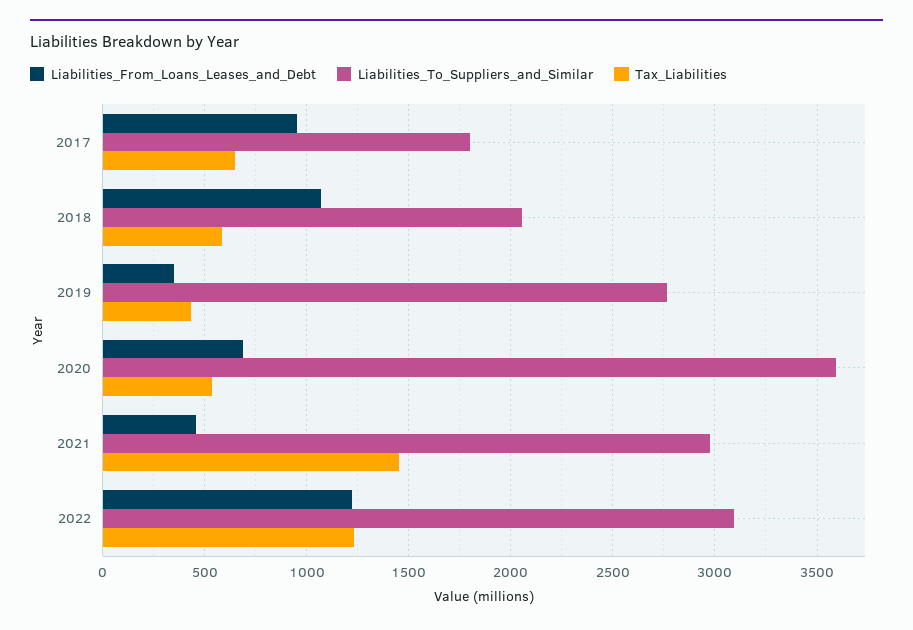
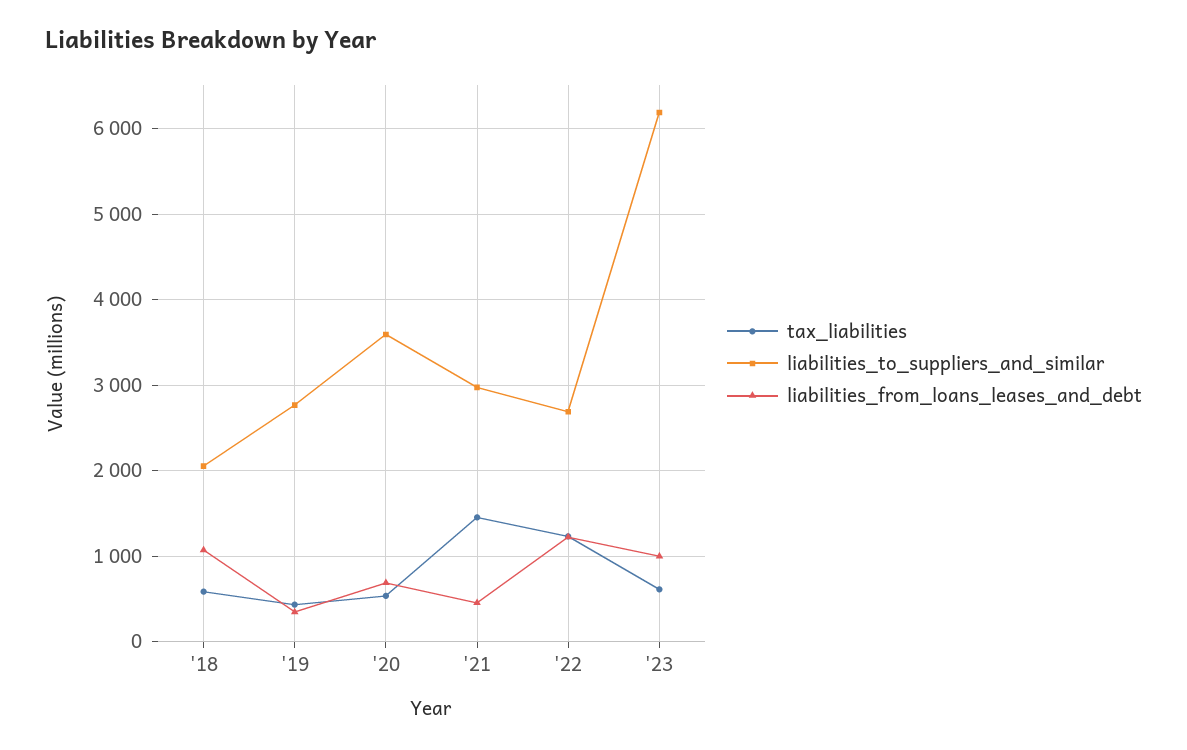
Liabilities_From_Loans_Leases_and_Debt, 2017: 950 -> none
Liabilities_To_Suppliers_and_Similar, 2017: 1800 -> none
Tax_Liabilities, 2017: 650 -> none
Liabilities_To_Suppliers_and_Similar, 2022: 3100 -> 2700
Tax_Liabilities, '23: none -> 600
Liabilities_To_Suppliers_and_Similar, '23: none -> 6200
Liabilities_From_Loans_Leases_and_Debt, '23: none -> 1000

